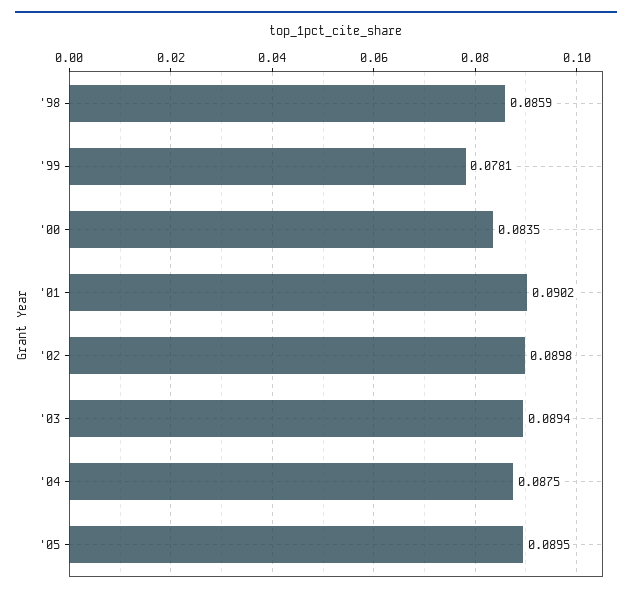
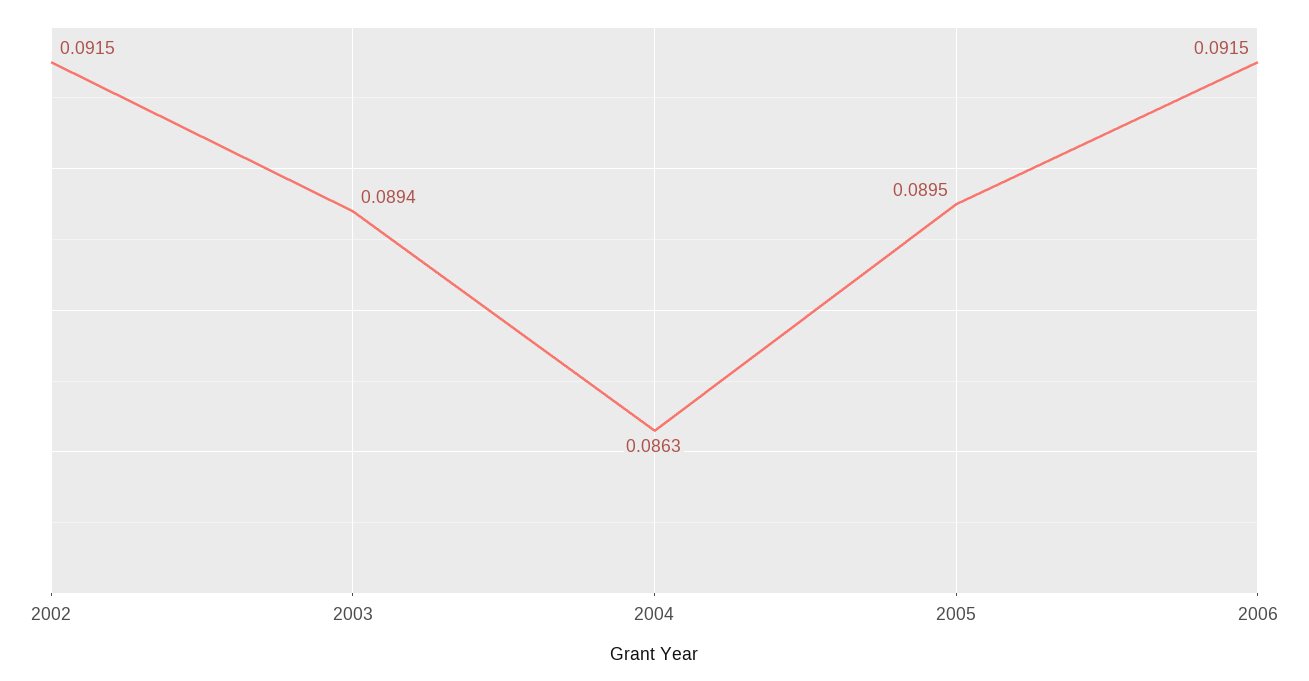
'98: 0.0859 -> none
'99: 0.0781 -> none
'00: 0.0835 -> none
'01: 0.0902 -> none
'02: 0.0898 -> 0.0915
'04: 0.0875 -> 0.0863
2006: none -> 0.0915

